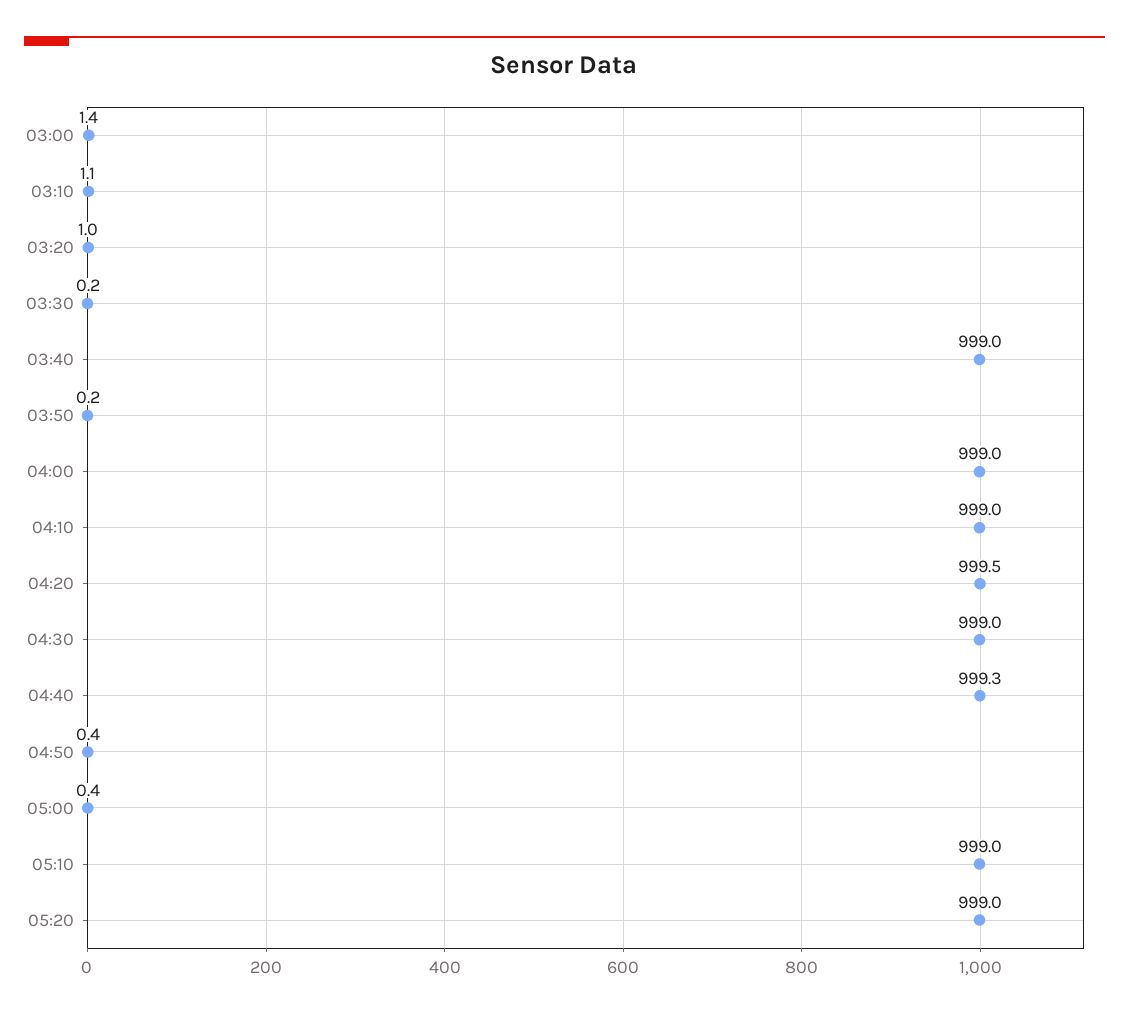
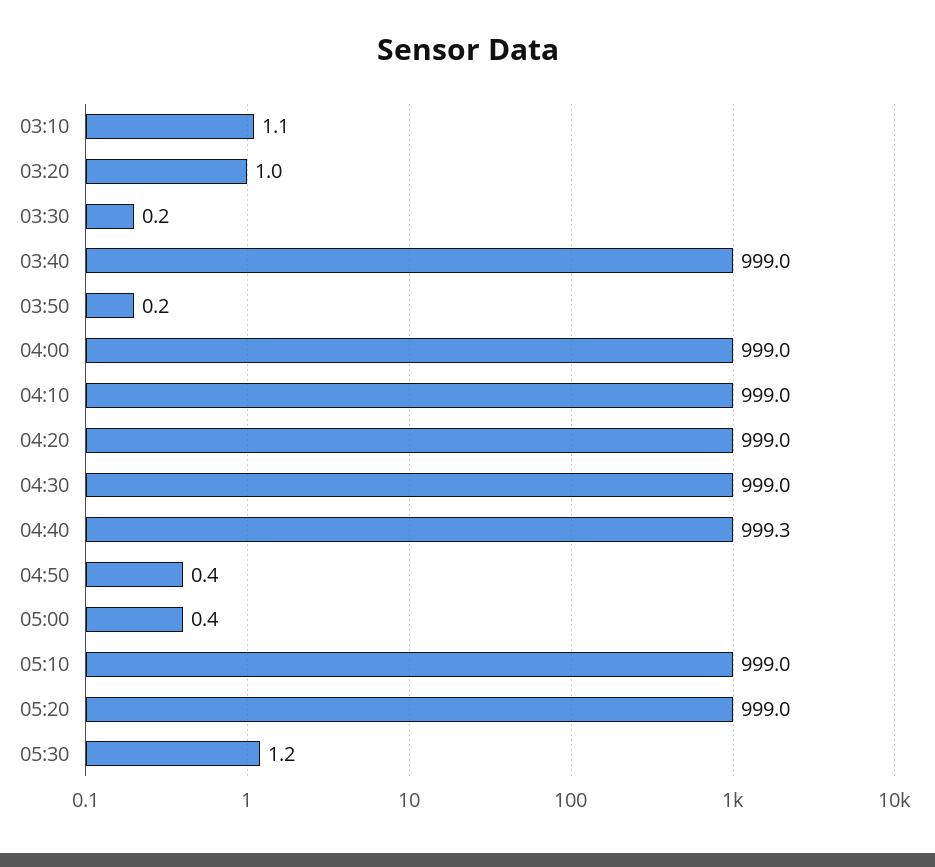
03:00: 1.4 -> none
04:20: 999.5 -> 999
05:30: none -> 1.2

